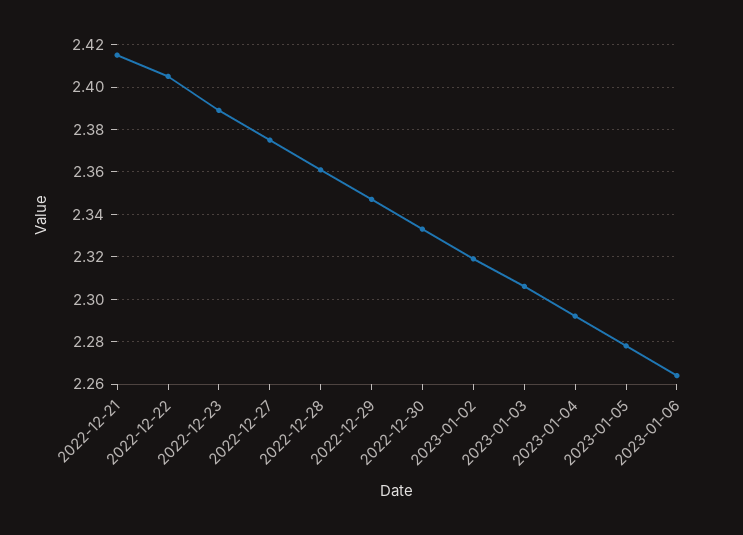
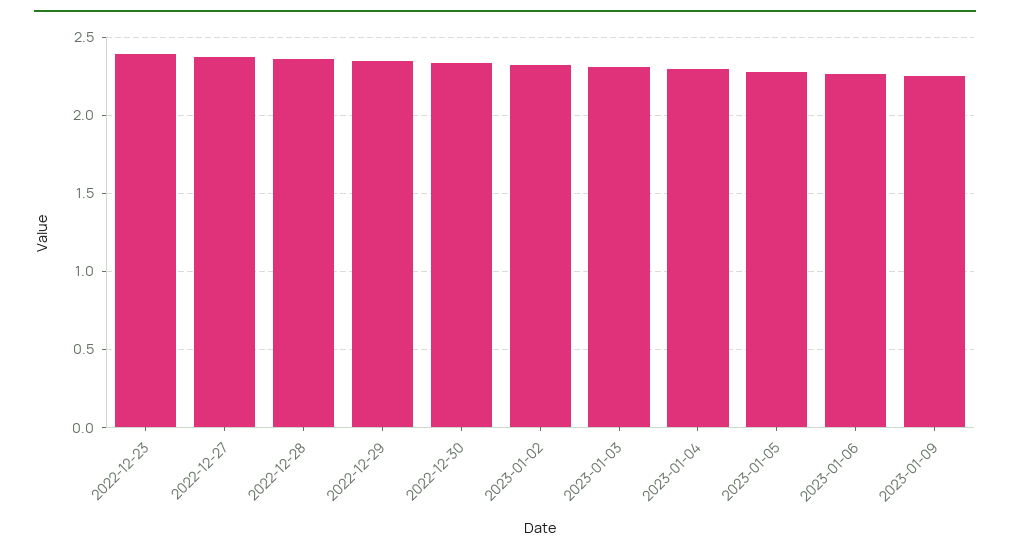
2022-12-21: 2.415 -> none
2022-12-22: 2.405 -> none
2023-01-09: none -> 2.25

